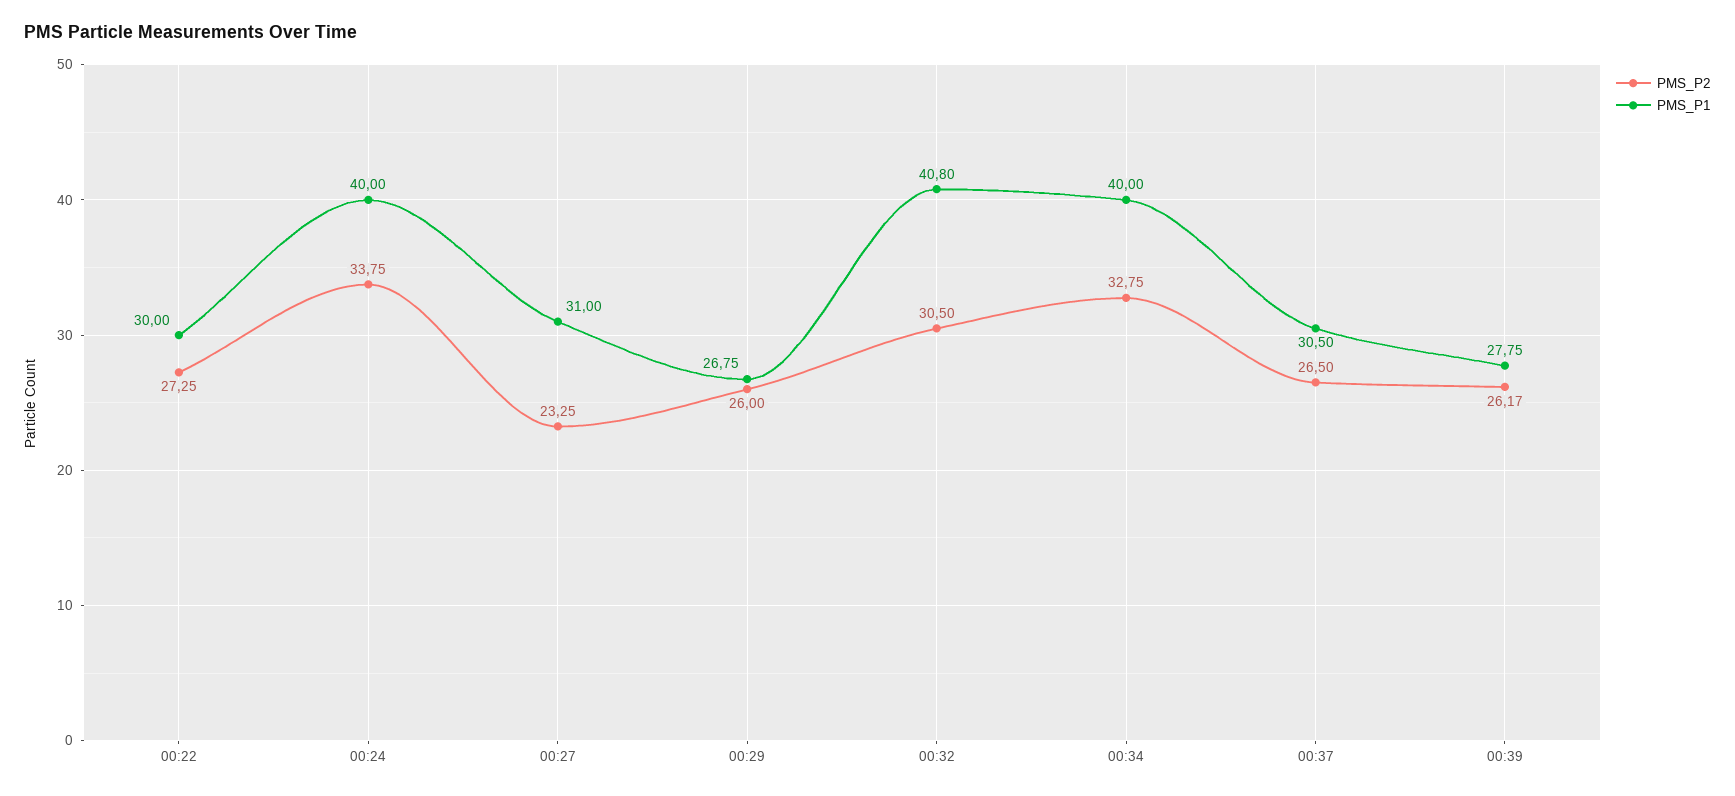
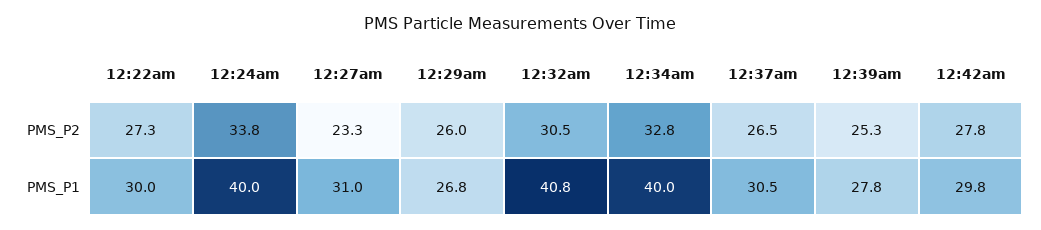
PMS_P2, 00:39: 26.17 -> 25.3
PMS_P2, 12:42am: none -> 27.8
PMS_P1, 12:42am: none -> 29.8

